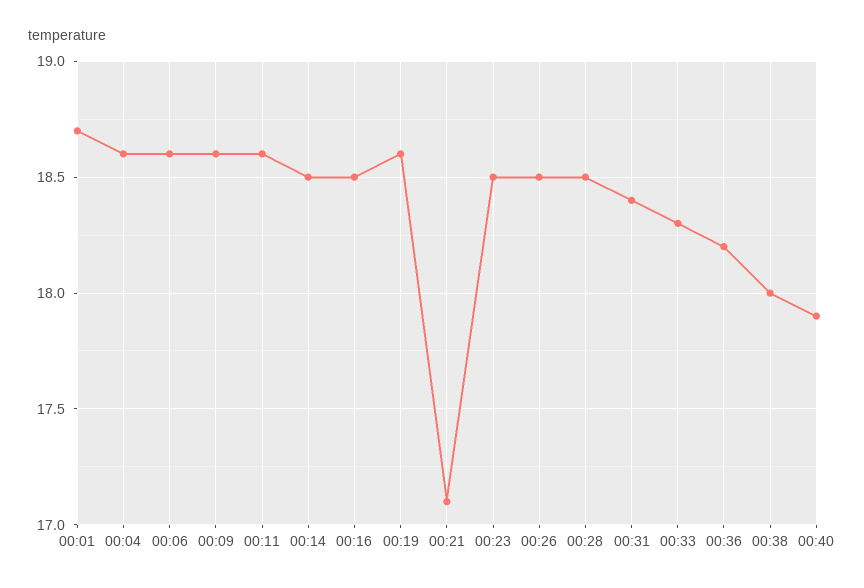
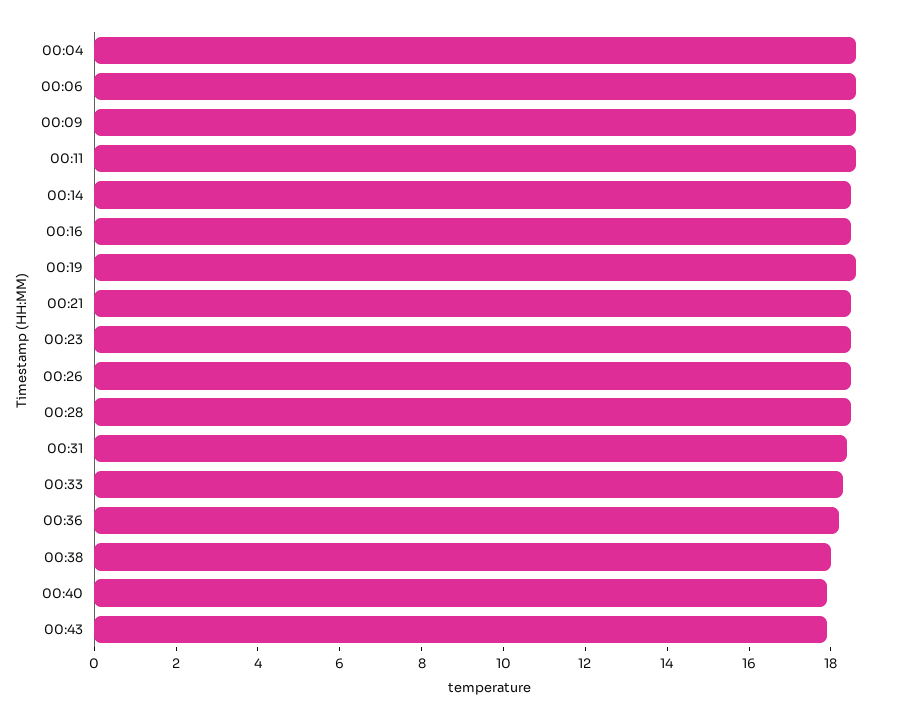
00:01: 18.7 -> none
00:21: 17.1 -> 18.5
00:43: none -> 18

